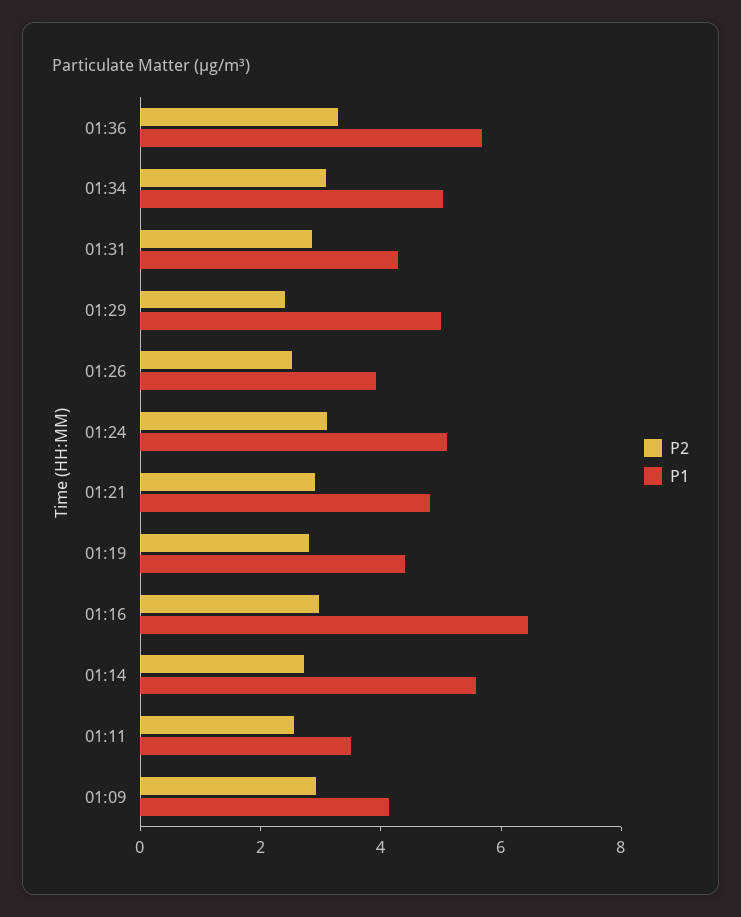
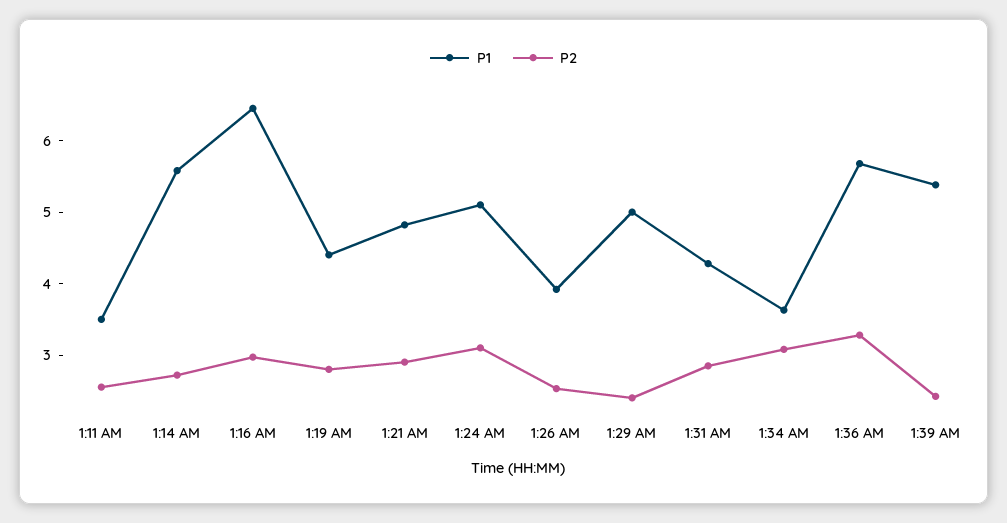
P1, 01:34: 5 -> 3.6
P2, 01:09: 3 -> none
P1, 01:09: 4 -> none
P1, 1:39 AM: none -> 5.4
P2, 1:39 AM: none -> 2.4

